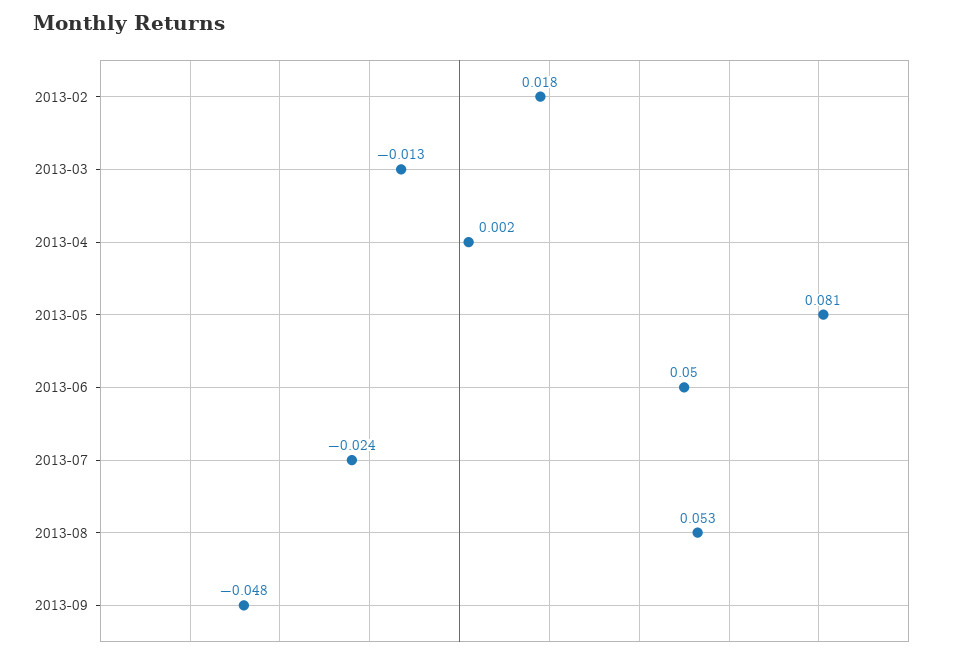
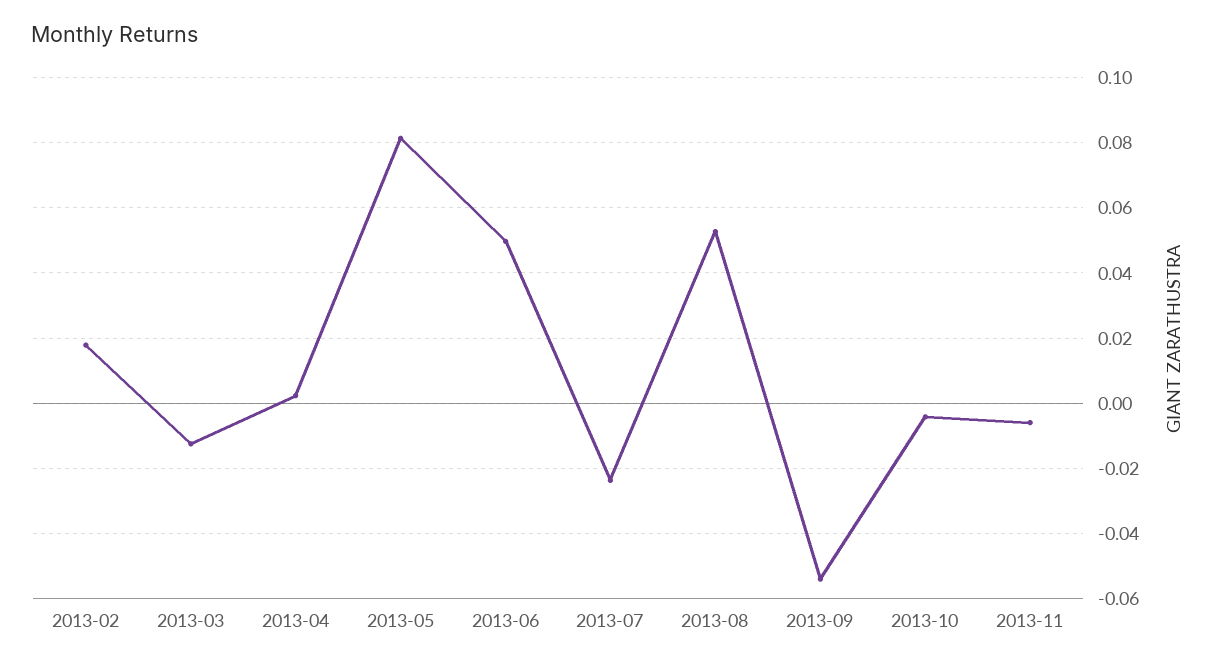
2013-09: -0.048 -> -0.054
2013-10: none -> -0.004
2013-11: none -> -0.006

